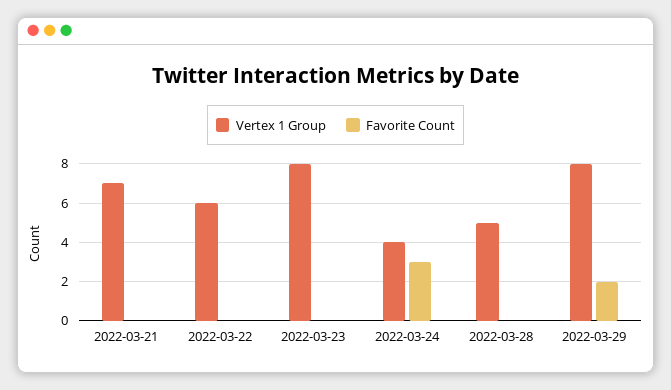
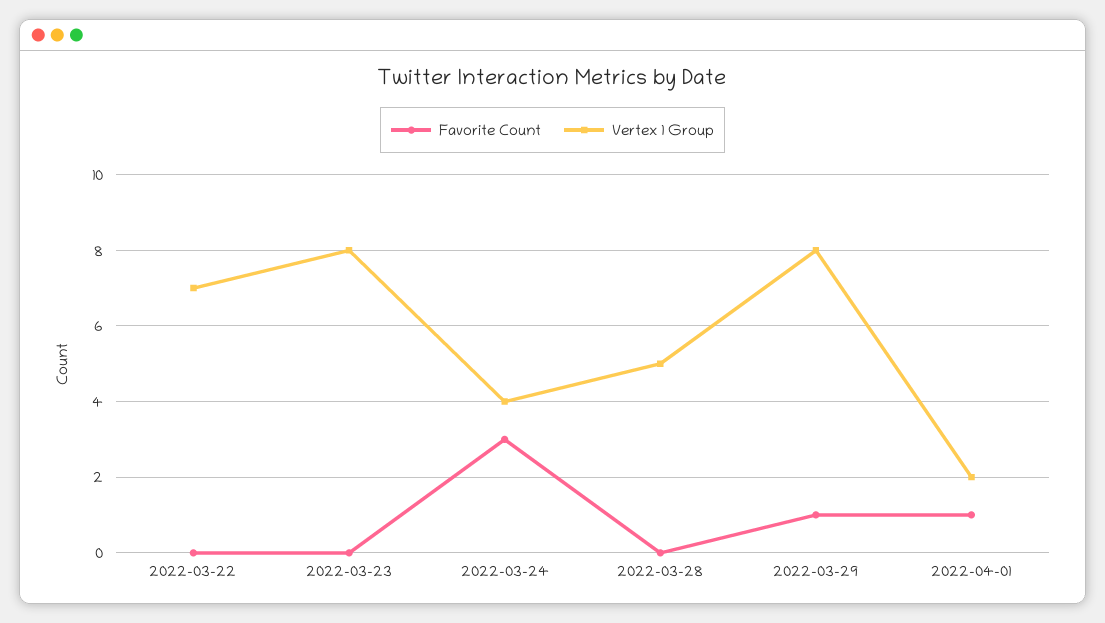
Vertex 1 Group, 2022-03-21: 7 -> none
Favorite Count, 2022-03-21: 0 -> none
Vertex 1 Group, 2022-03-22: 6 -> 7
Favorite Count, 2022-03-29: 2 -> 1
Favorite Count, 2022-04-01: none -> 1
Vertex 1 Group, 2022-04-01: none -> 2

